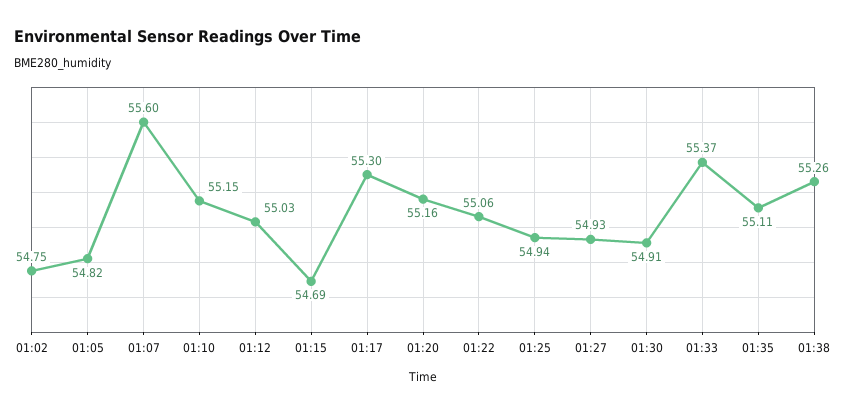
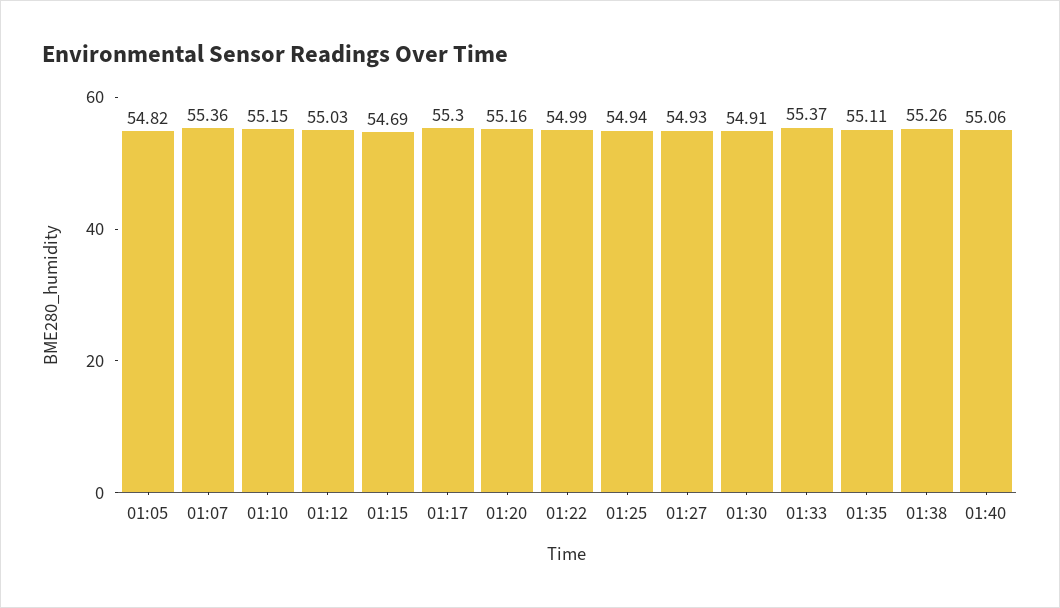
01:02: 54.75 -> none
01:07: 55.6 -> 55.36
01:22: 55.06 -> 54.99
01:40: none -> 55.06

